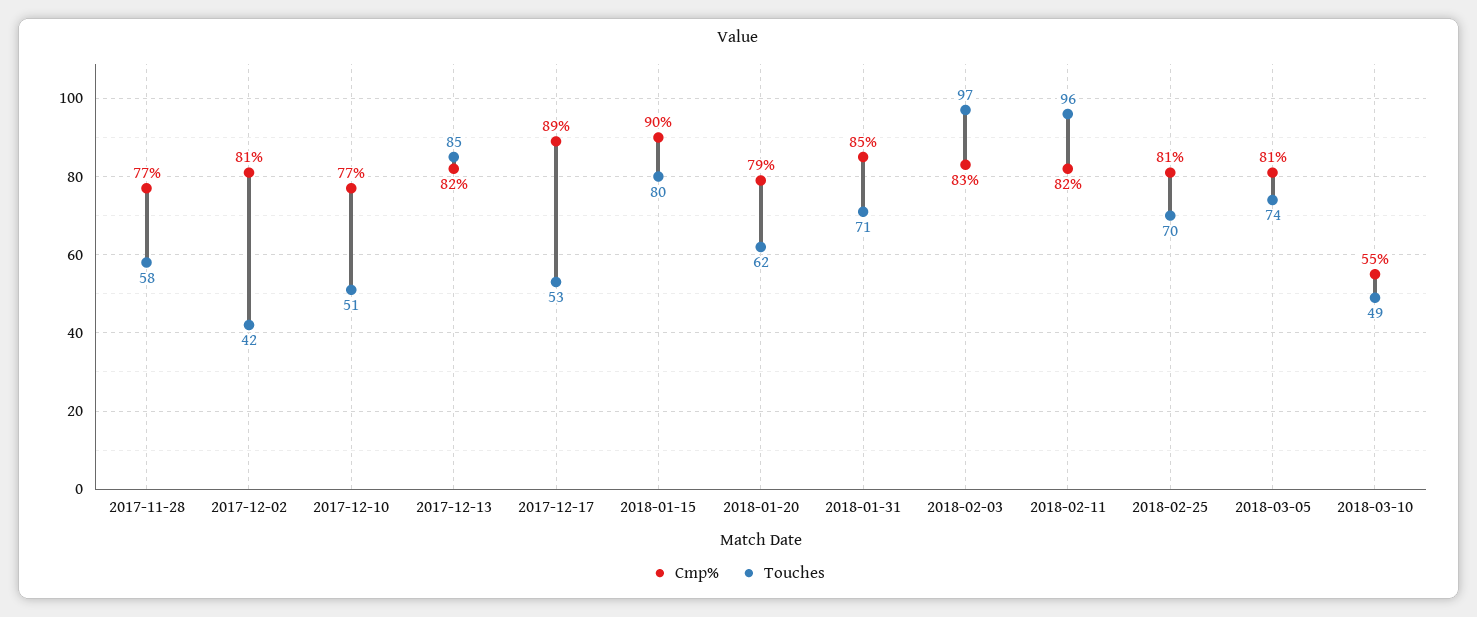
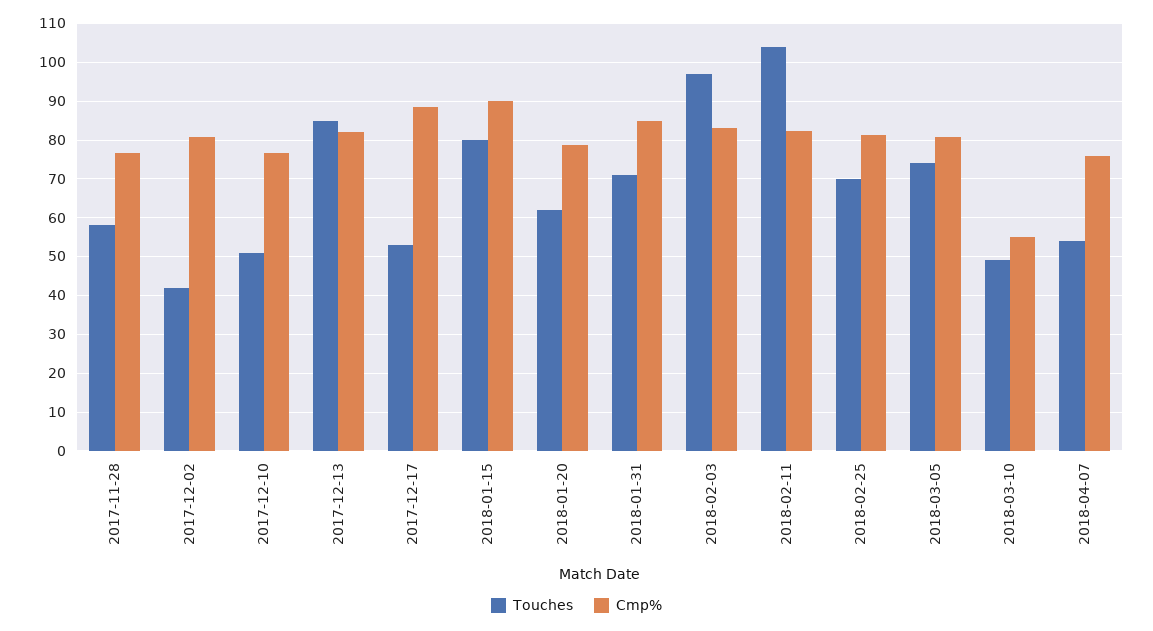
Touches, 2018-02-11: 96 -> 104
Touches, 2018-04-07: none -> 54
Cmp%, 2018-04-07: none -> 76

